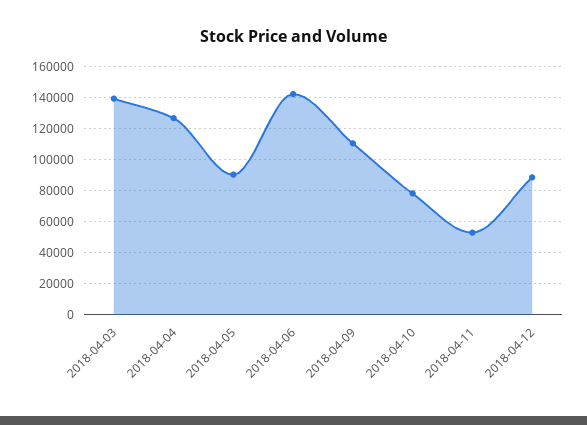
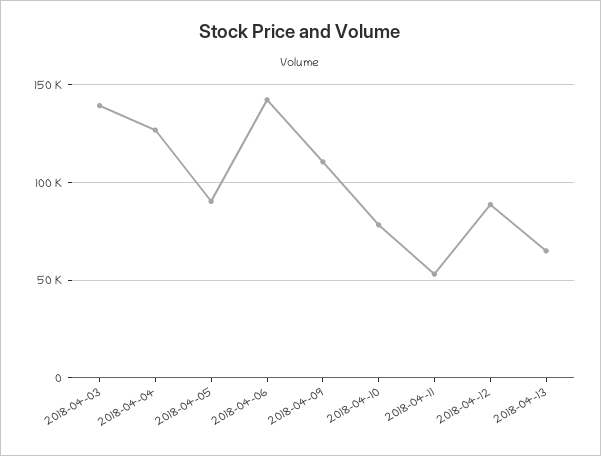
2018-04-13: none -> 65000

